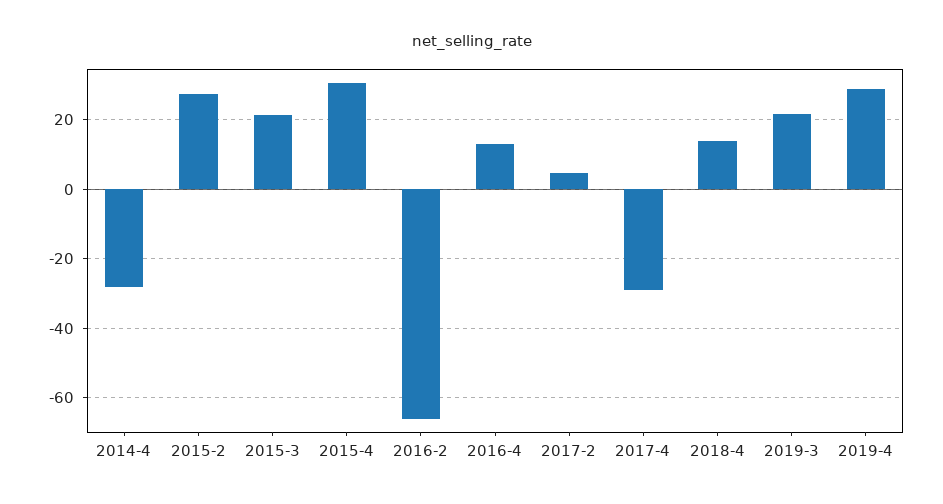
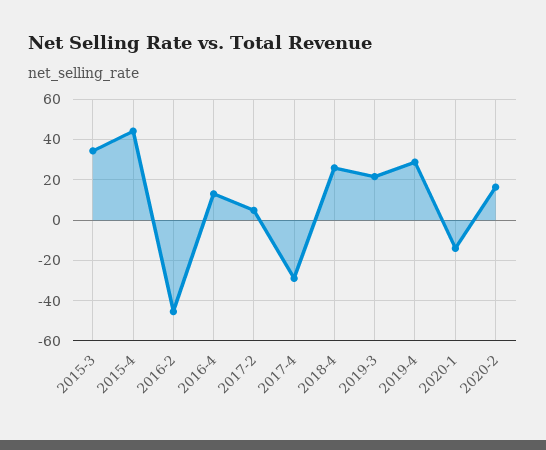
2014-4: -28 -> none
2015-2: 28 -> none
2015-3: 22 -> 35
2015-4: 30 -> 45
2016-2: -66 -> -45
2018-4: 14 -> 25
2020-1: none -> -15
2020-2: none -> 15

